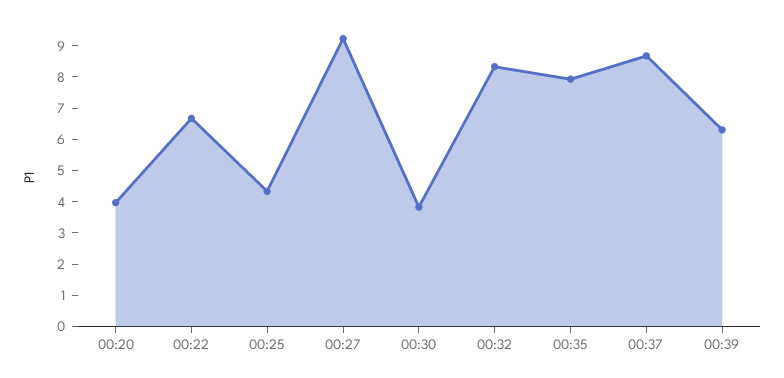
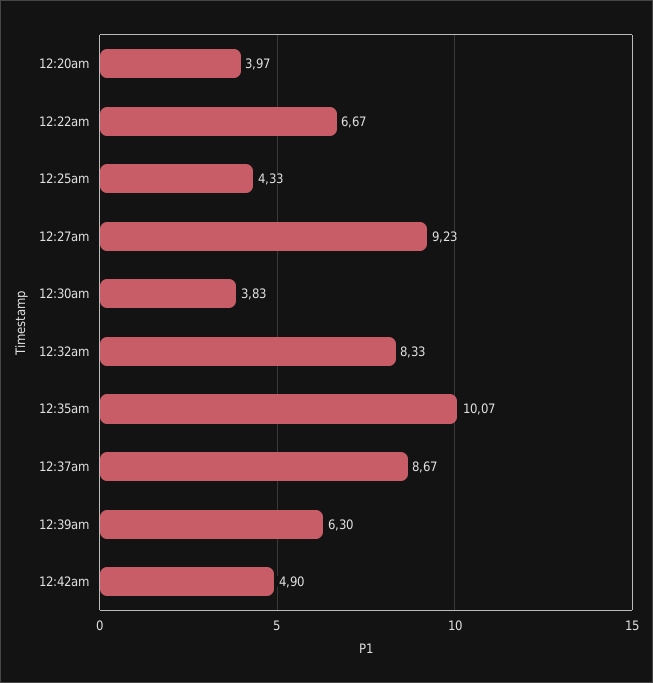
00:35: 8 -> 10.07
12:42am: none -> 4.9

